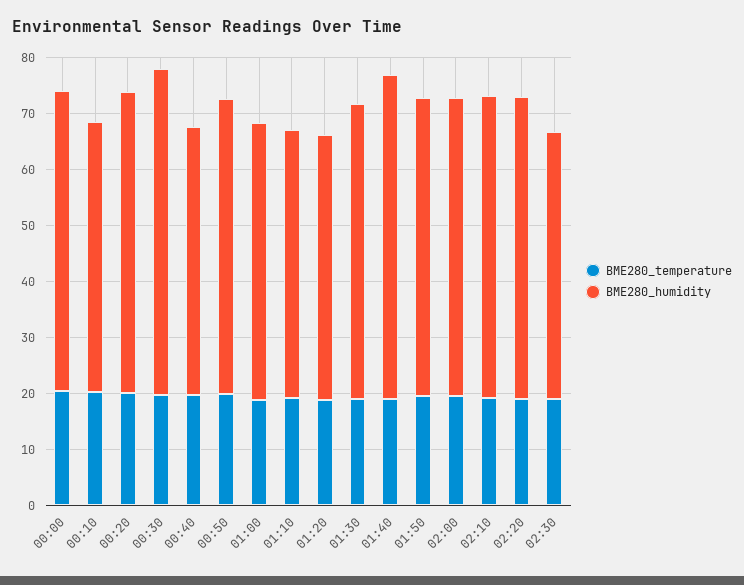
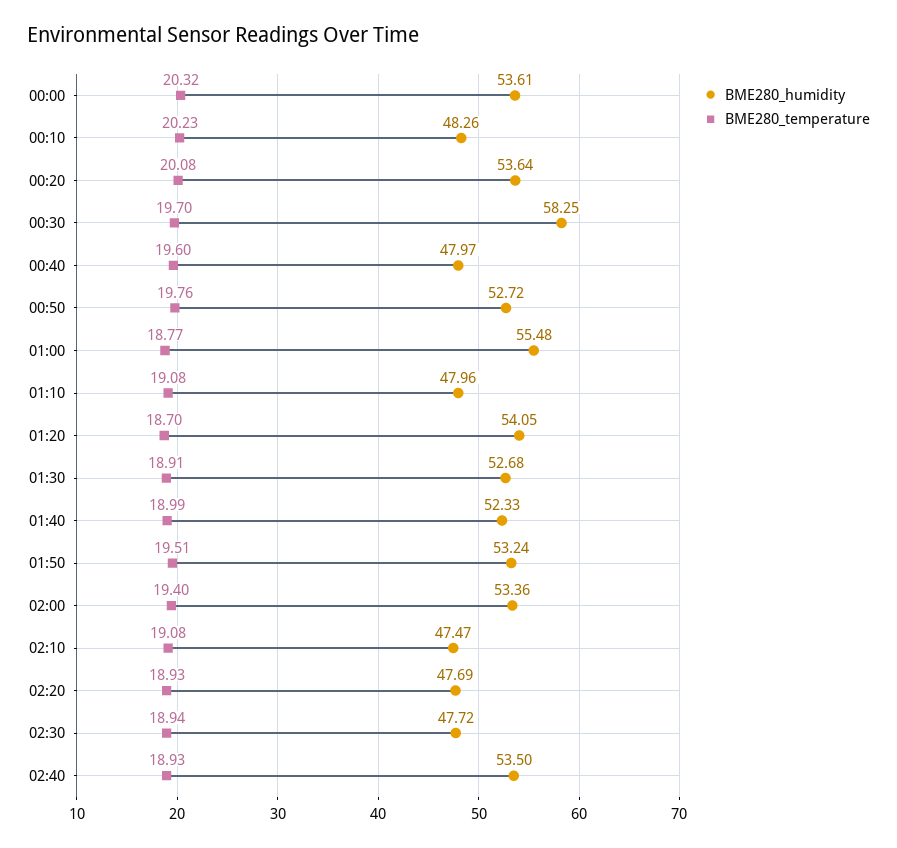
BME280_humidity, 01:00: 50 -> 55.48
BME280_humidity, 01:20: 48 -> 54.05
BME280_humidity, 01:40: 58 -> 52.33
BME280_humidity, 02:10: 54 -> 47.47
BME280_humidity, 02:20: 54 -> 47.69
BME280_humidity, 02:40: none -> 53.5
BME280_temperature, 02:40: none -> 18.93

